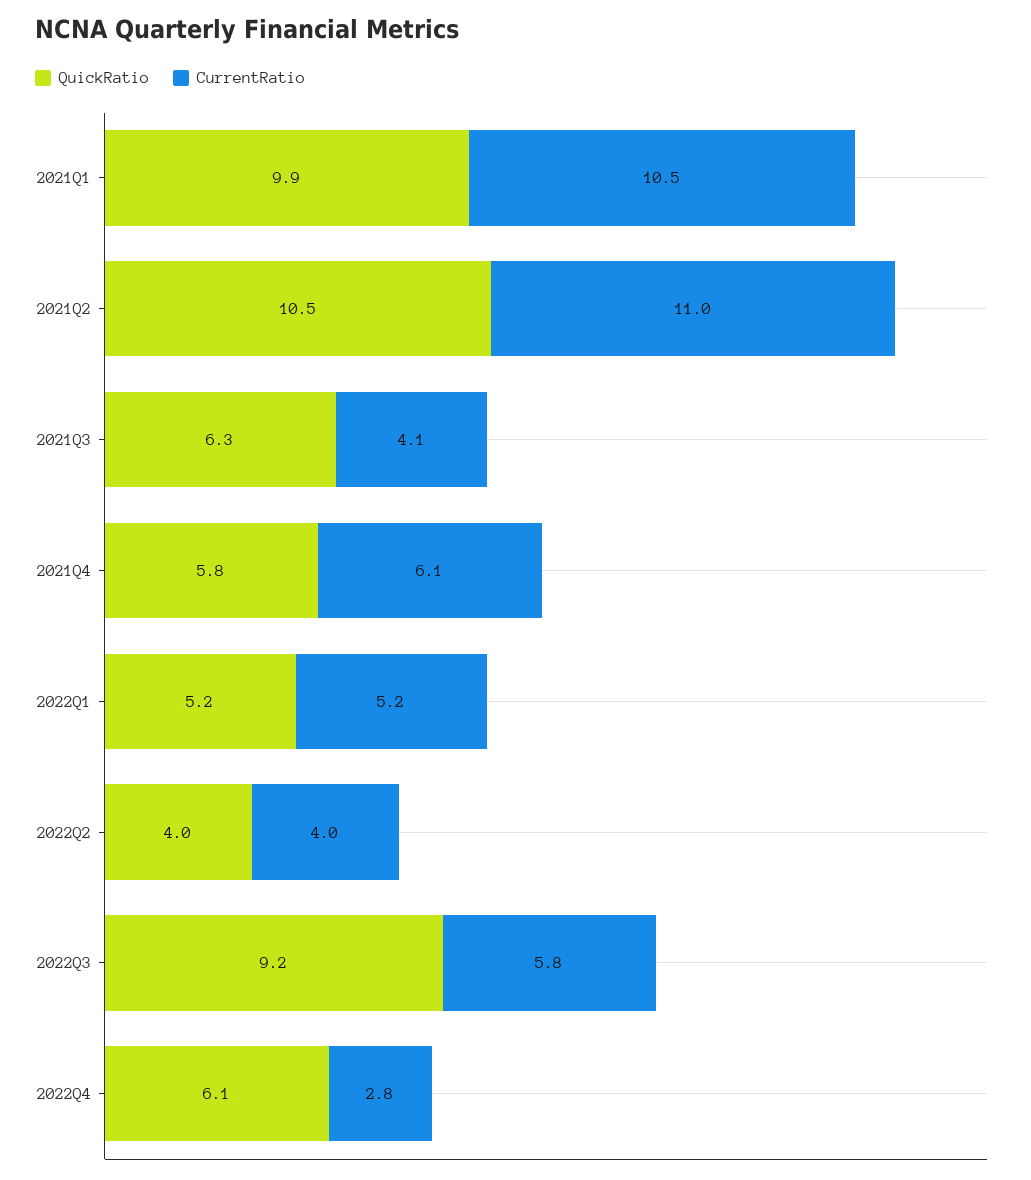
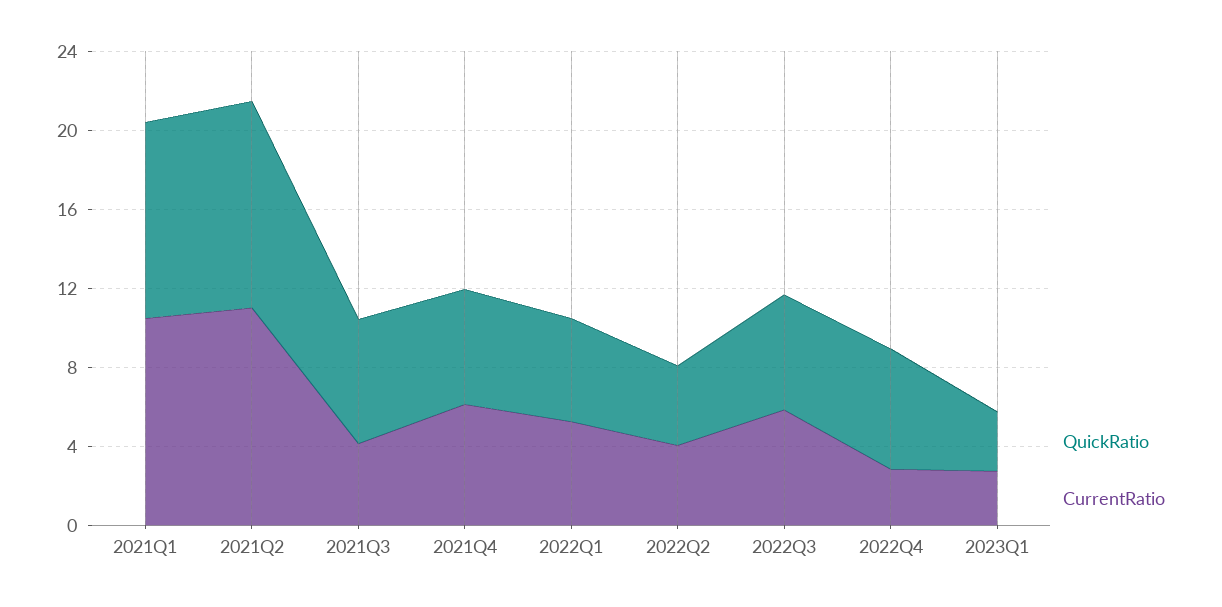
QuickRatio, 2022Q3: 9.2 -> 6
QuickRatio, 2023Q1: none -> 3
CurrentRatio, 2023Q1: none -> 3

